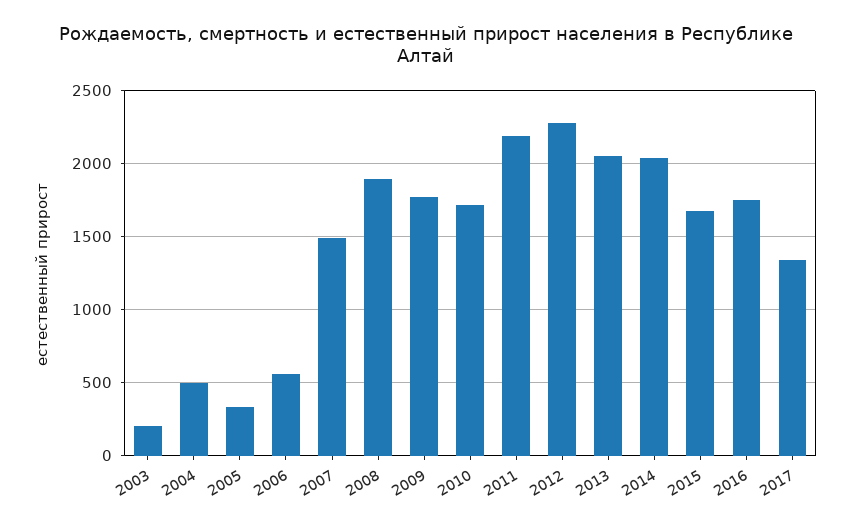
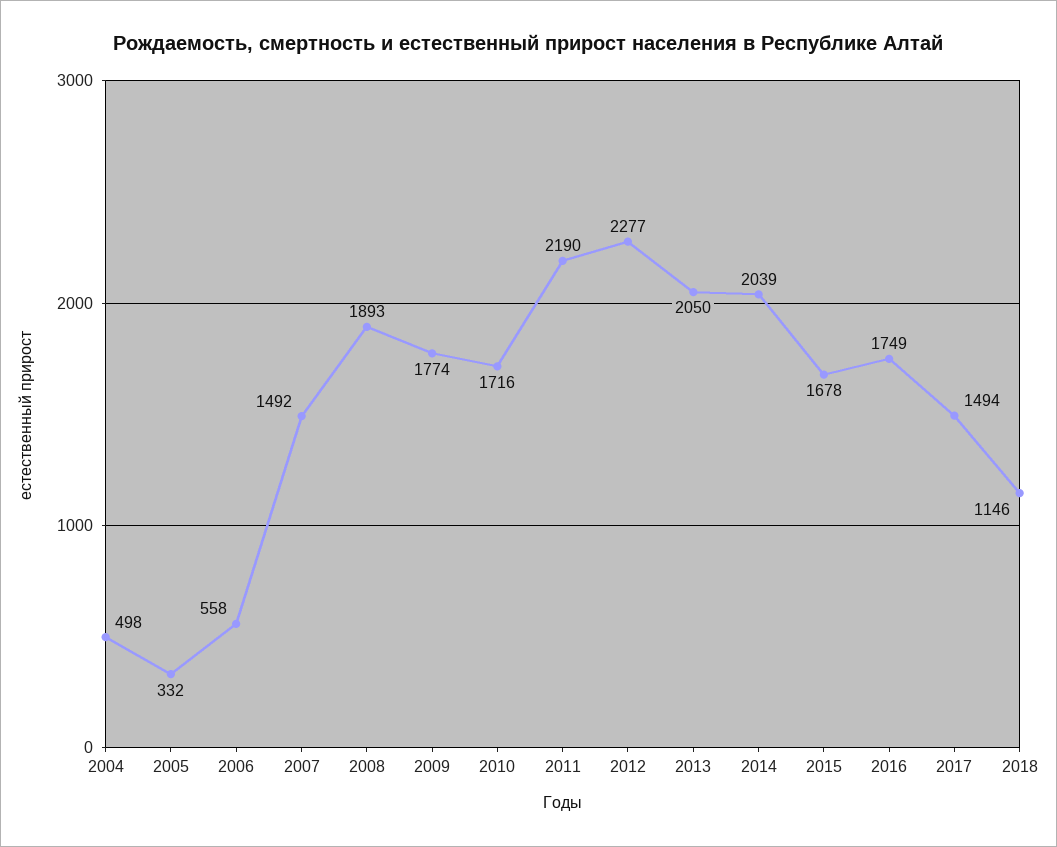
2003: 200 -> none
2017: 1350 -> 1494
2018: none -> 1146

